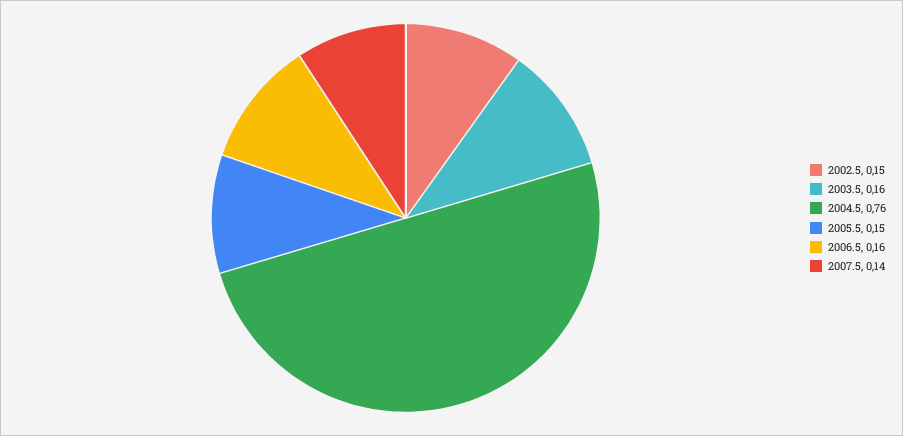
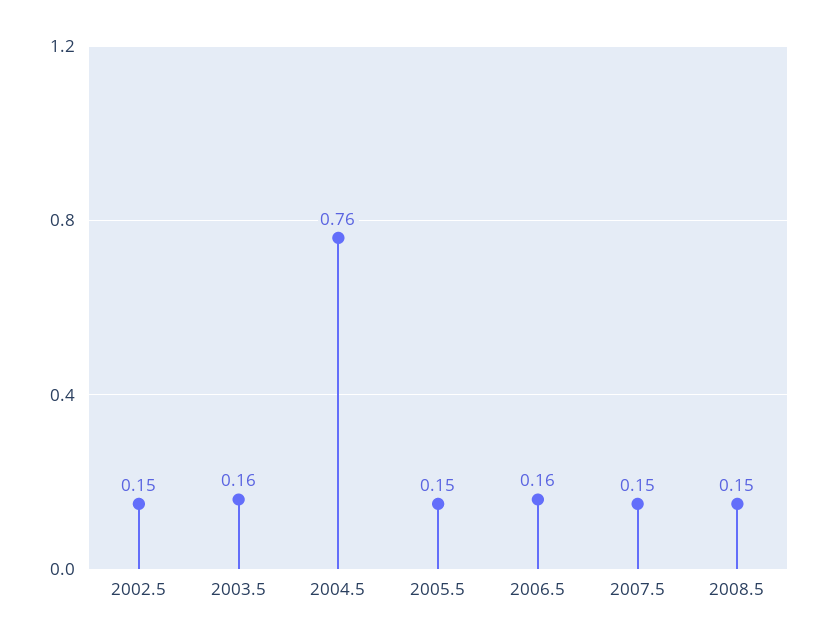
2007.5: 0.14 -> 0.15
2008.5: none -> 0.15

